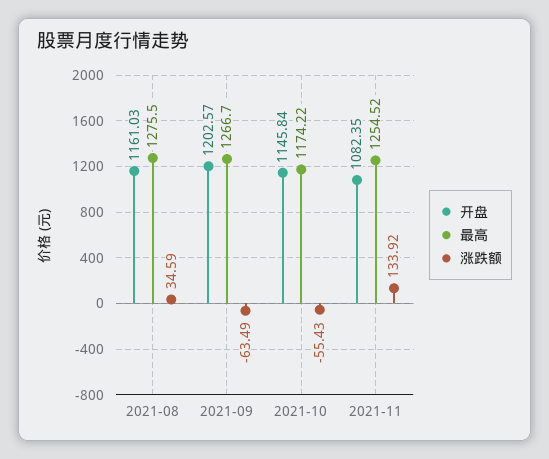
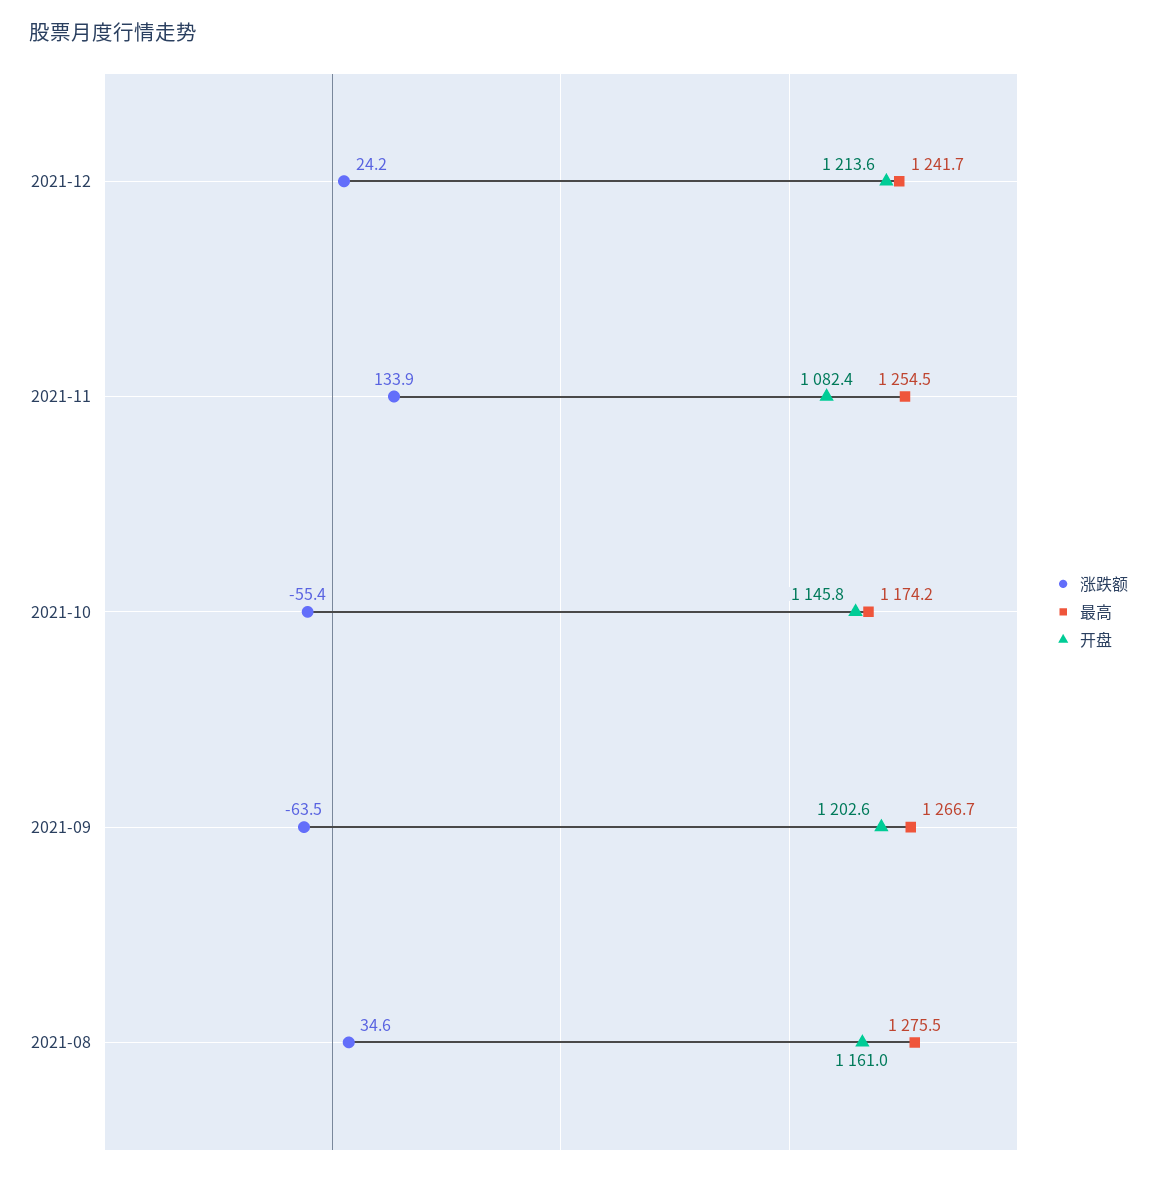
涨跌额, 2021-12: none -> 24.2
最高, 2021-12: none -> 1241.7
开盘, 2021-12: none -> 1213.6

